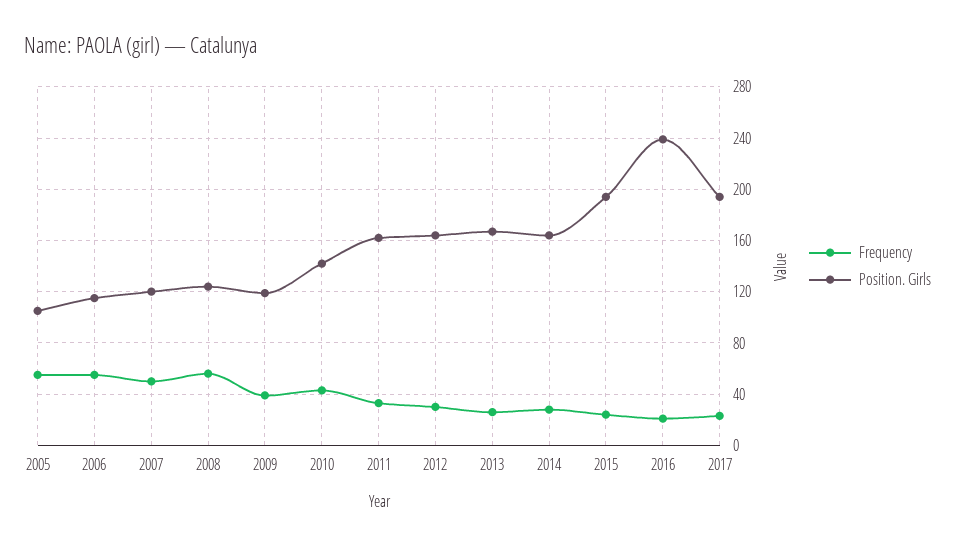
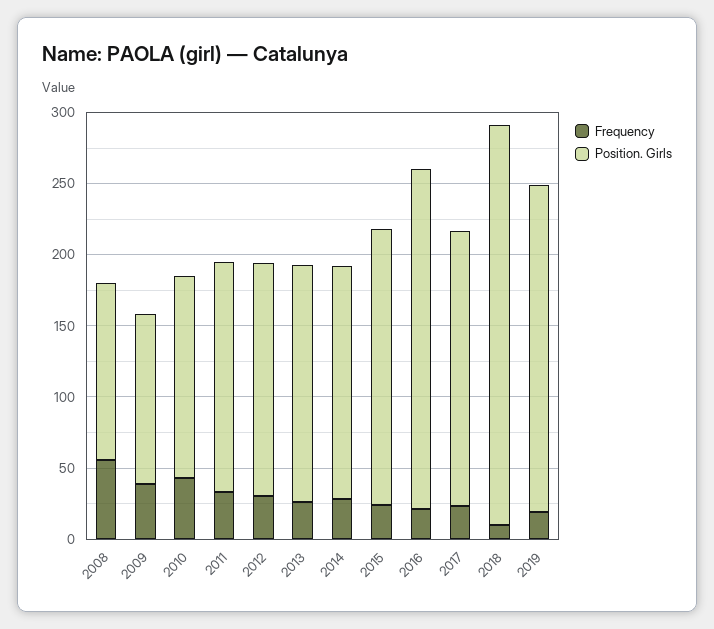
Frequency, 2005: 55 -> none
Position. Girls, 2005: 105 -> none
Frequency, 2006: 55 -> none
Position. Girls, 2006: 115 -> none
Frequency, 2007: 50 -> none
Position. Girls, 2007: 120 -> none
Frequency, 2018: none -> 10
Position. Girls, 2018: none -> 280
Frequency, 2019: none -> 20
Position. Girls, 2019: none -> 230

